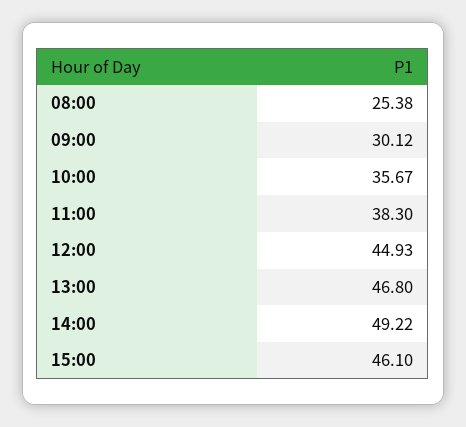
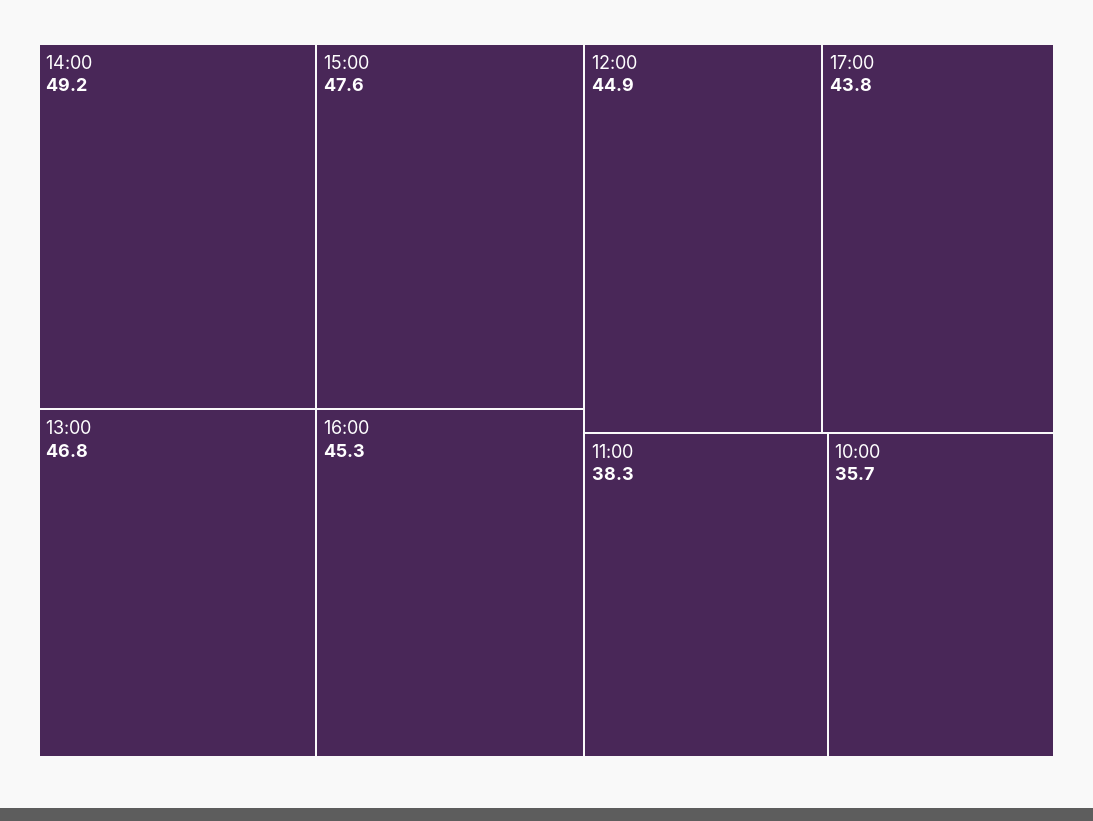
08:00: 25.38 -> none
09:00: 30.12 -> none
15:00: 46.1 -> 47.6
16:00: none -> 45.3
17:00: none -> 43.8

